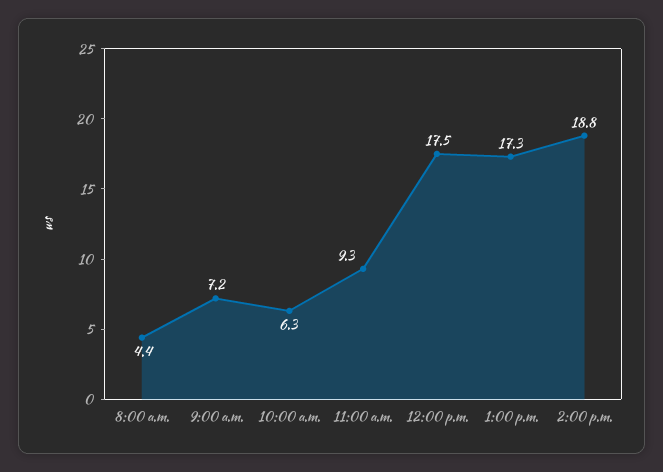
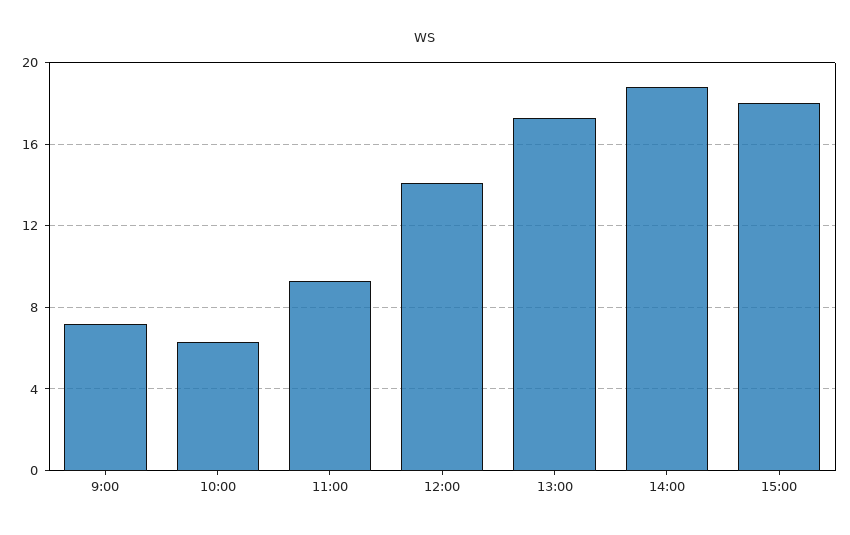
8:00 a.m.: 4.4 -> none
12:00 p.m.: 17.5 -> 14
15:00: none -> 18

